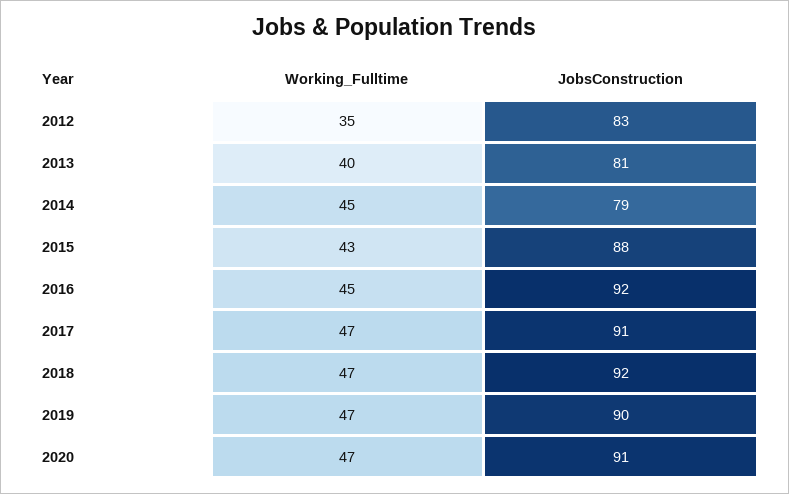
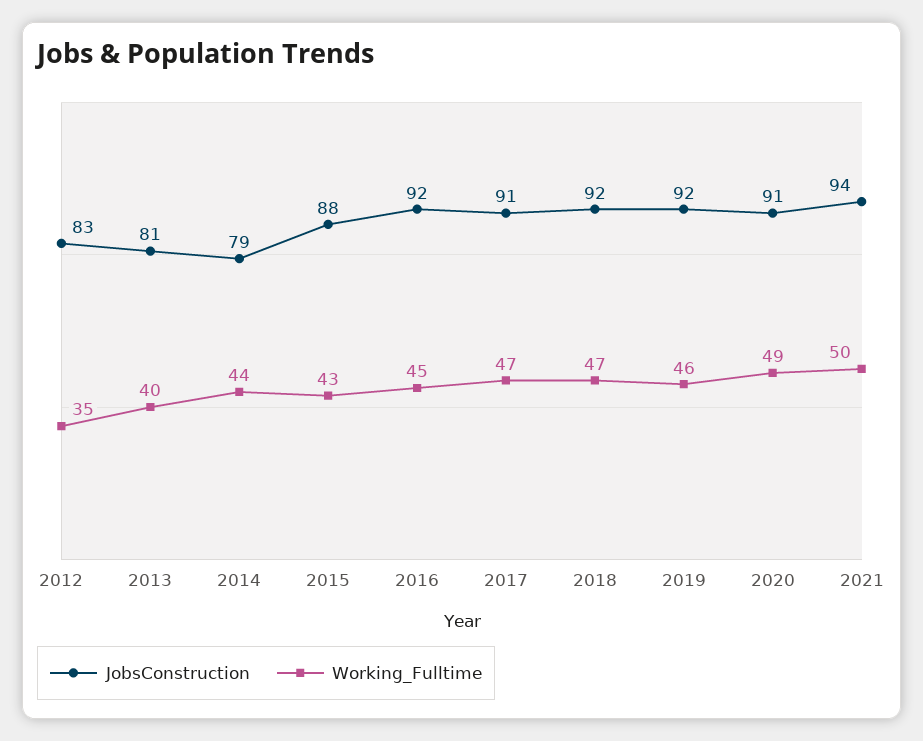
Working_Fulltime, 2014: 45 -> 44
Working_Fulltime, 2019: 47 -> 46
JobsConstruction, 2019: 90 -> 92
Working_Fulltime, 2020: 47 -> 49
JobsConstruction, 2021: none -> 94
Working_Fulltime, 2021: none -> 50

